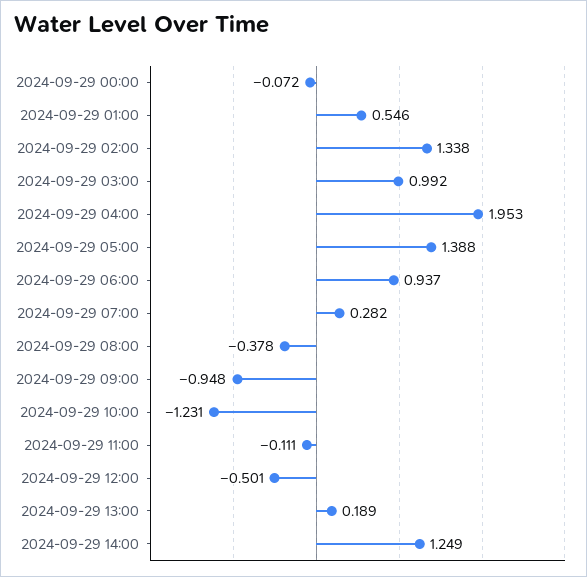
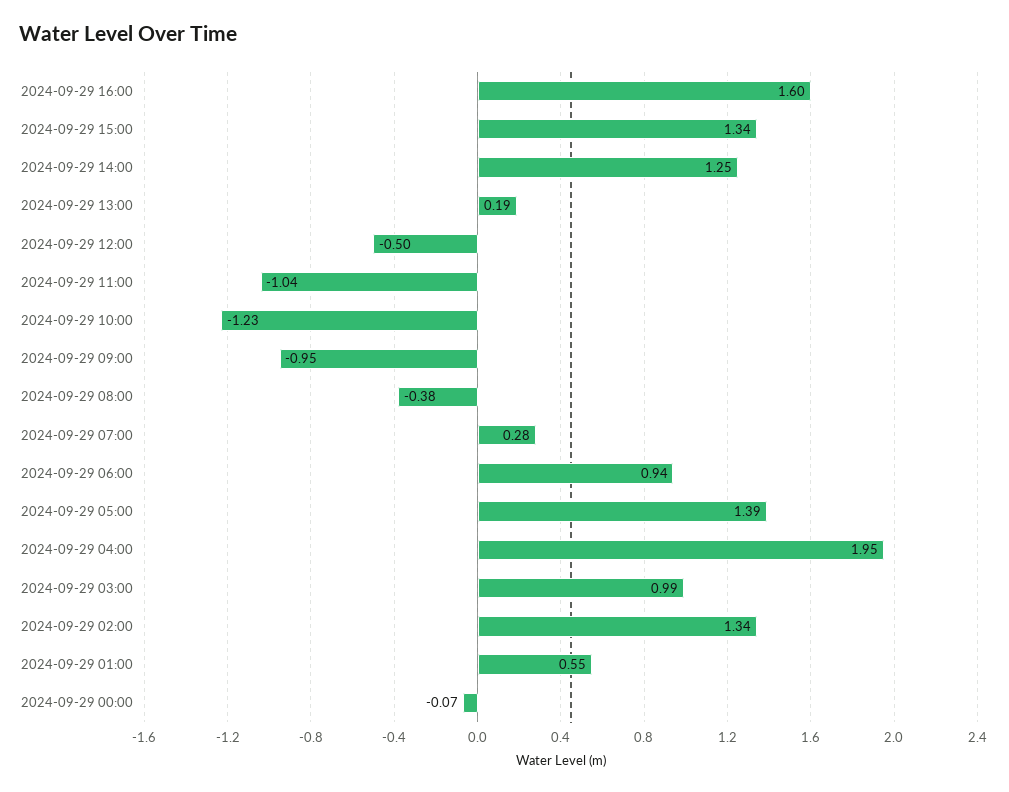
2024-09-29 11:00: -0.111 -> -1.04
2024-09-29 16:00: none -> 1.6
2024-09-29 15:00: none -> 1.34

